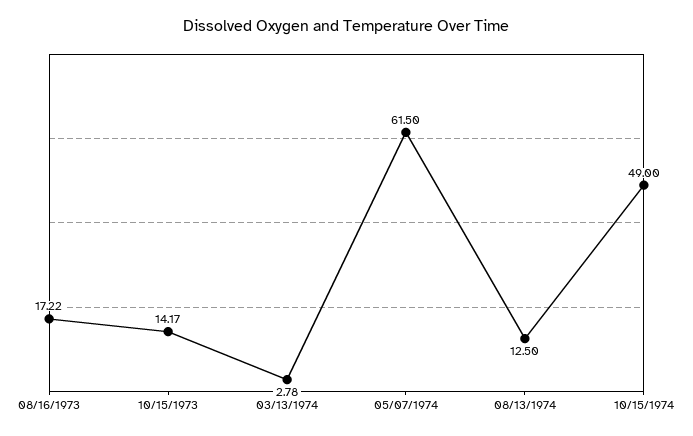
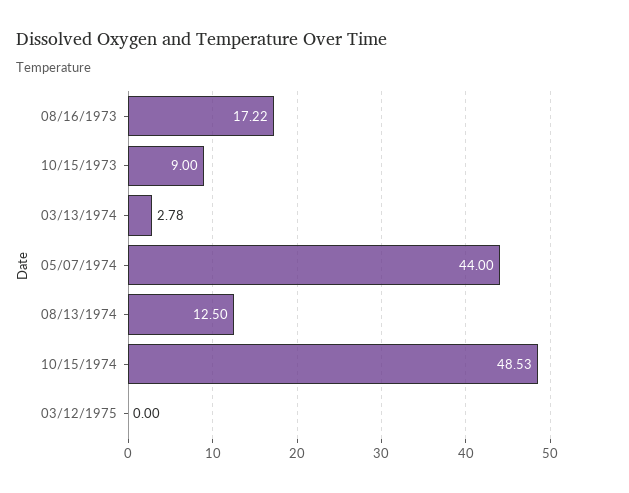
10/15/1973: 14.17 -> 9
05/07/1974: 61.5 -> 44
10/15/1974: 49 -> 48.53
03/12/1975: none -> 0

